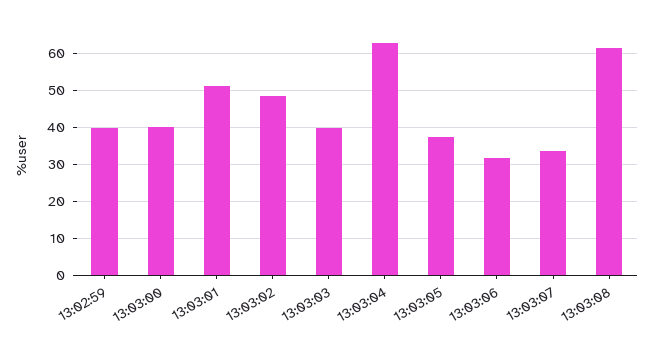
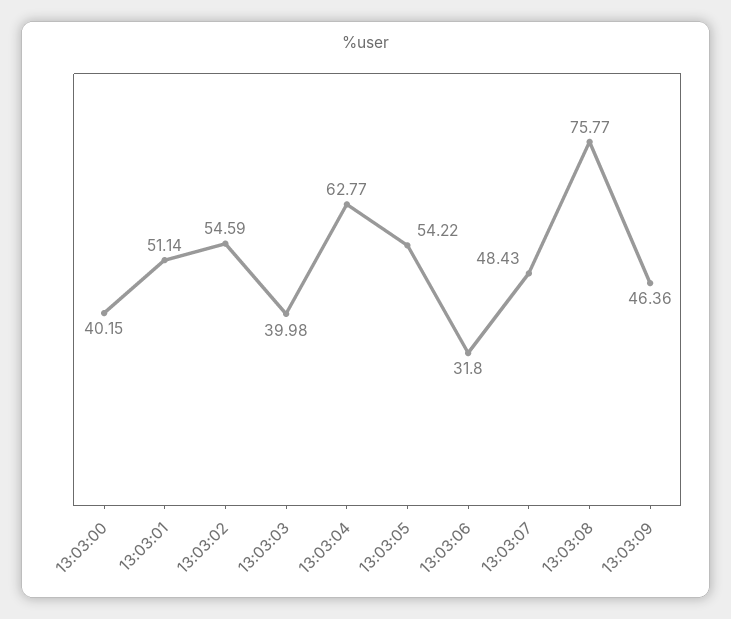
13:02:59: 40 -> none
13:03:02: 48 -> 54.59
13:03:05: 38 -> 54.22
13:03:07: 34 -> 48.43
13:03:08: 62 -> 75.77
13:03:09: none -> 46.36

